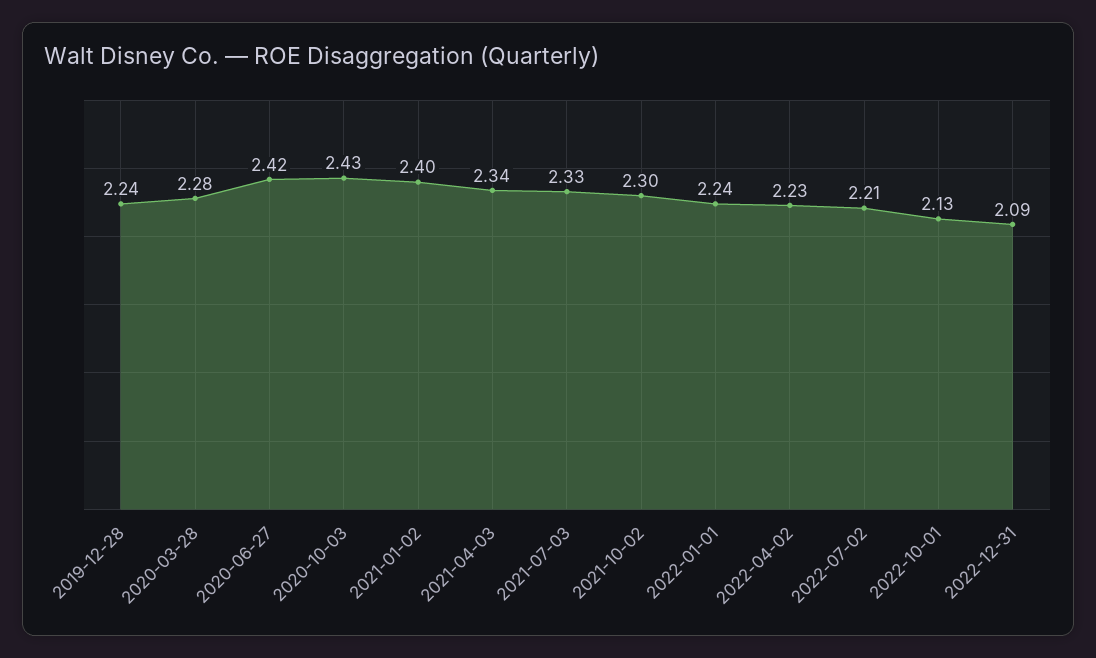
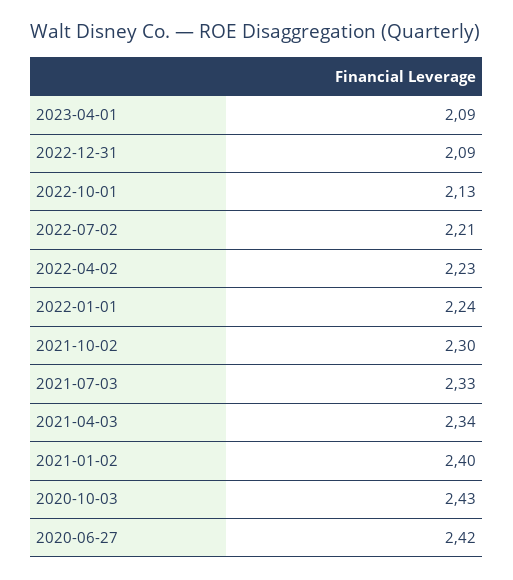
2019-12-28: 2.24 -> none
2020-03-28: 2.28 -> none
2023-04-01: none -> 2.09

